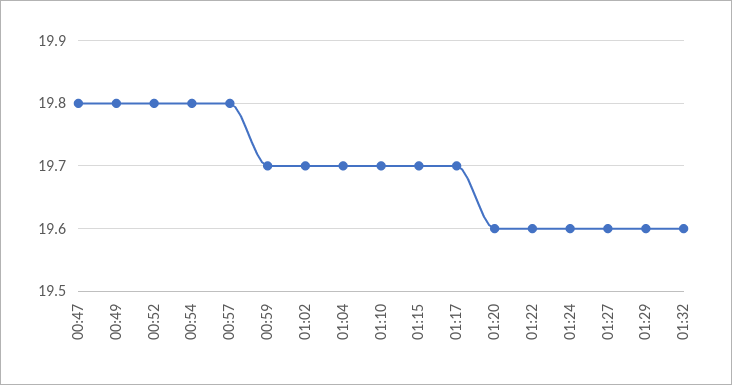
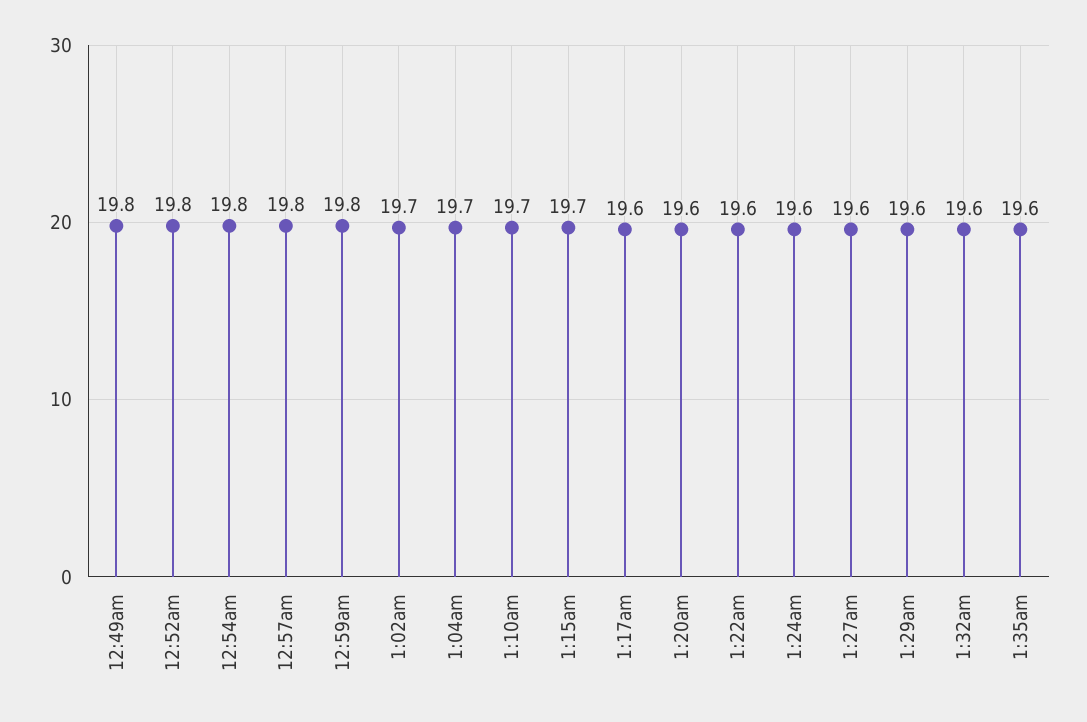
00:47: 19.8 -> none
00:59: 19.7 -> 19.8
01:17: 19.7 -> 19.6
1:35am: none -> 19.6

